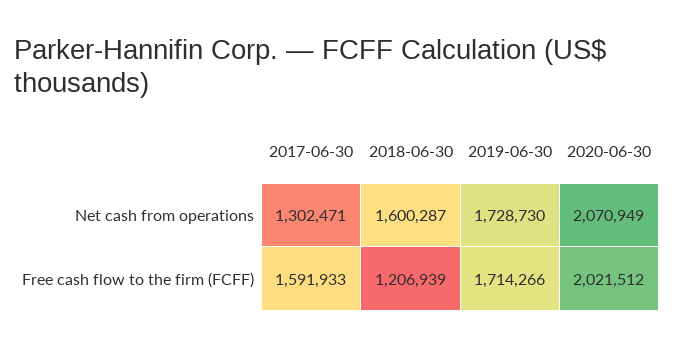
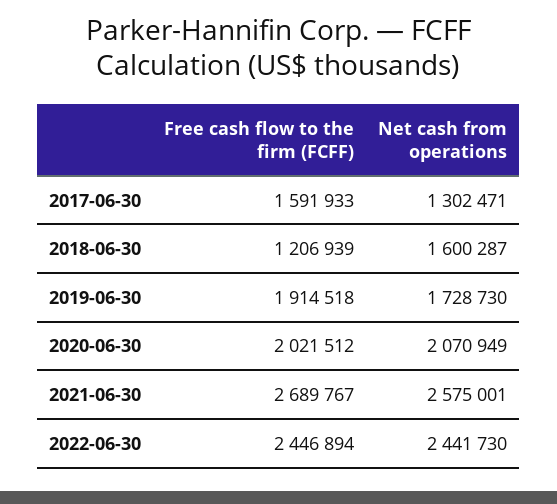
2019-06-30, Free cash flow to the firm (FCFF): 1714266 -> 1914518
2021-06-30, Free cash flow to the firm (FCFF): none -> 2689767
2021-06-30, Net cash from operations: none -> 2575001
2022-06-30, Free cash flow to the firm (FCFF): none -> 2446894
2022-06-30, Net cash from operations: none -> 2441730

